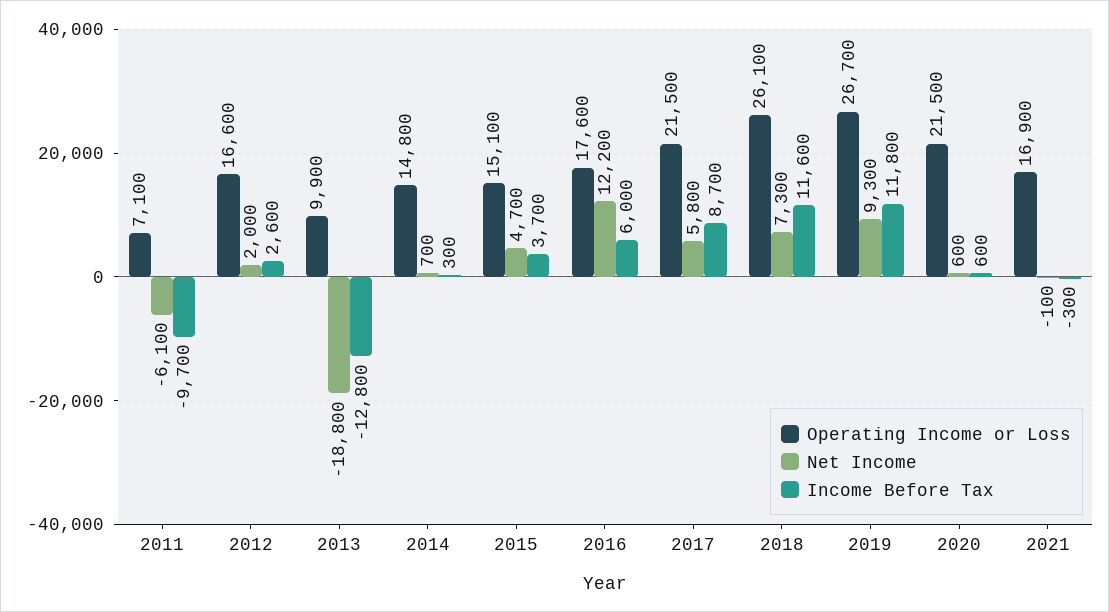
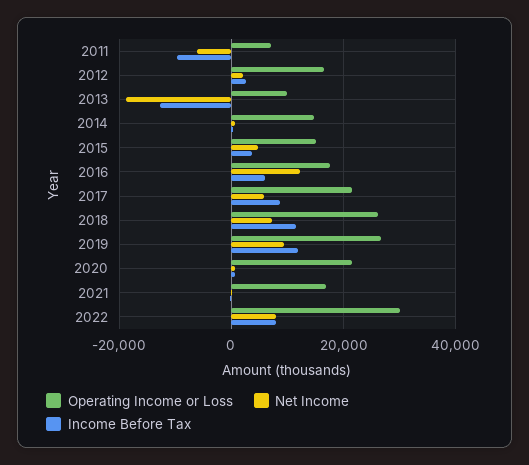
Operating Income or Loss, 2022: none -> 30000
Net Income, 2022: none -> 8000
Income Before Tax, 2022: none -> 8000

